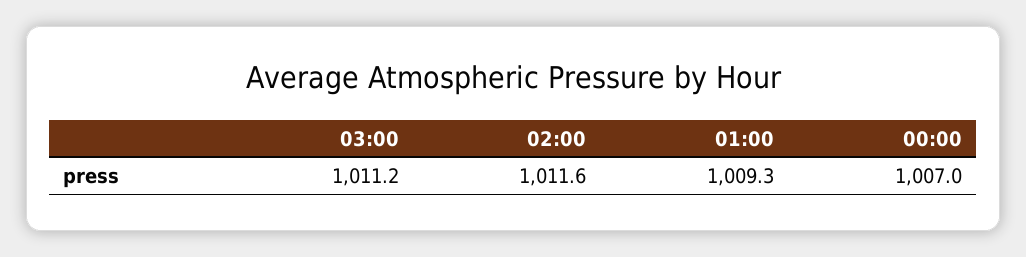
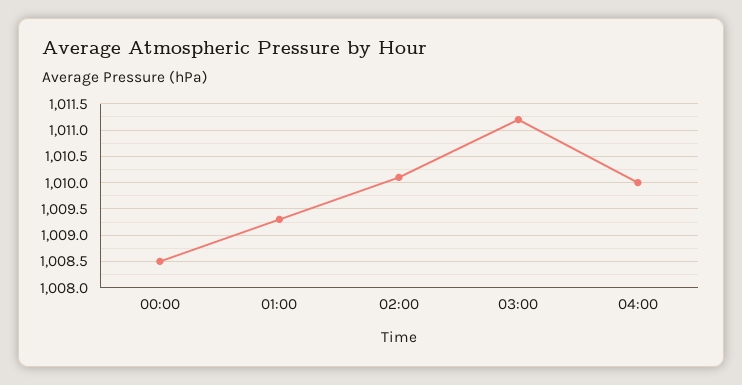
02:00: 1011.6 -> 1010
00:00: 1007 -> 1008.5
04:00: none -> 1010

